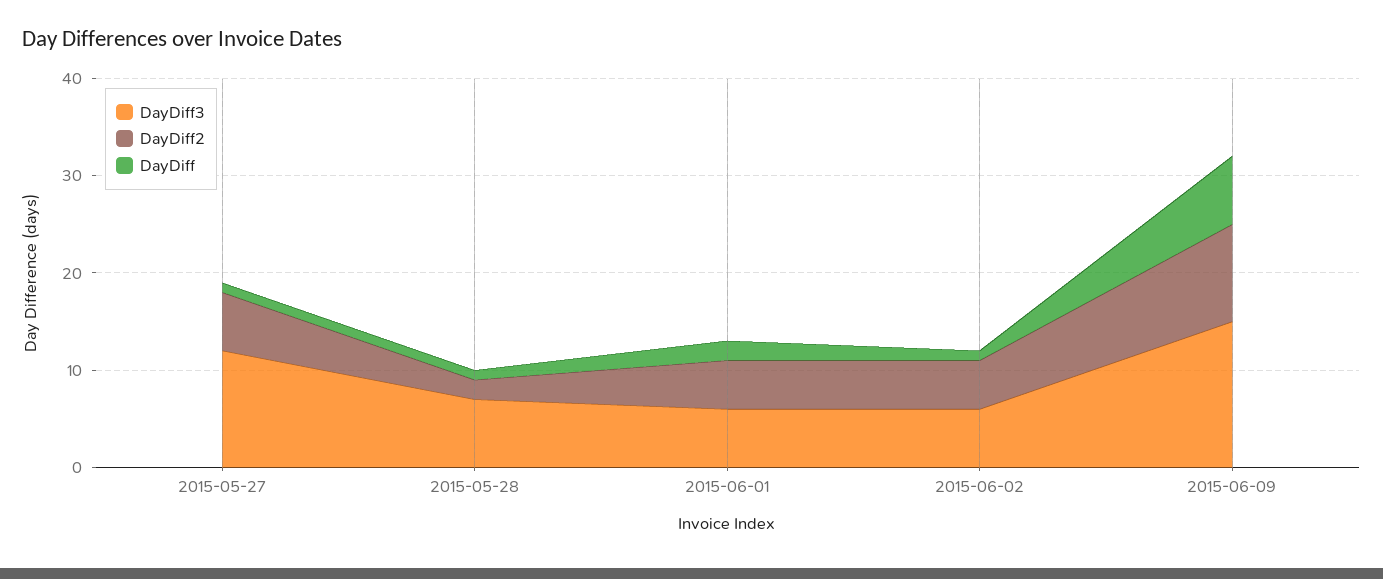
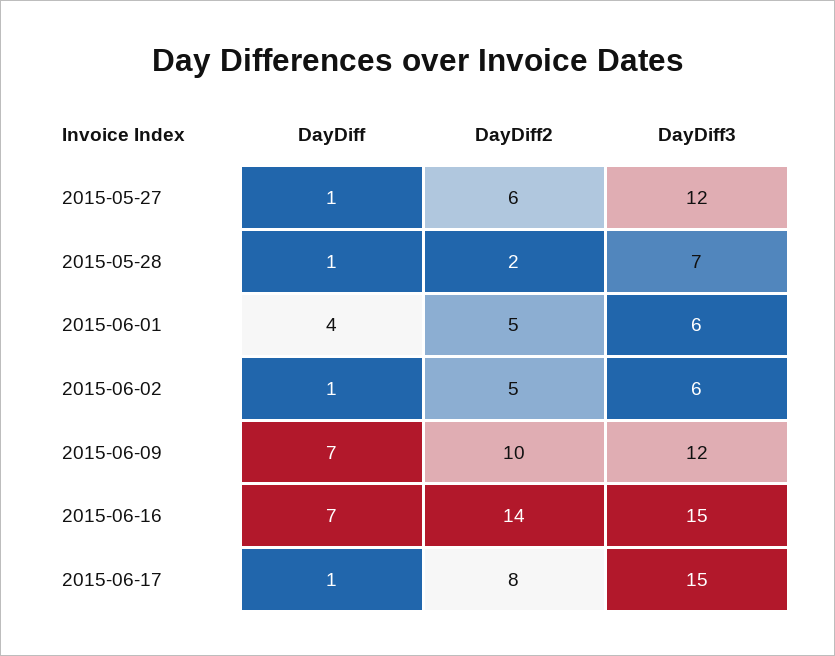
DayDiff, 2015-06-01: 2 -> 4
DayDiff3, 2015-06-09: 15 -> 12
DayDiff, 2015-06-16: none -> 7
DayDiff2, 2015-06-16: none -> 14
DayDiff3, 2015-06-16: none -> 15
DayDiff, 2015-06-17: none -> 1
DayDiff2, 2015-06-17: none -> 8
DayDiff3, 2015-06-17: none -> 15

